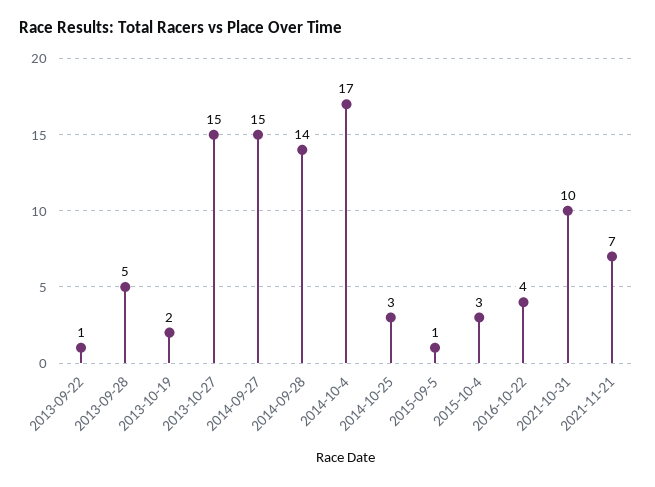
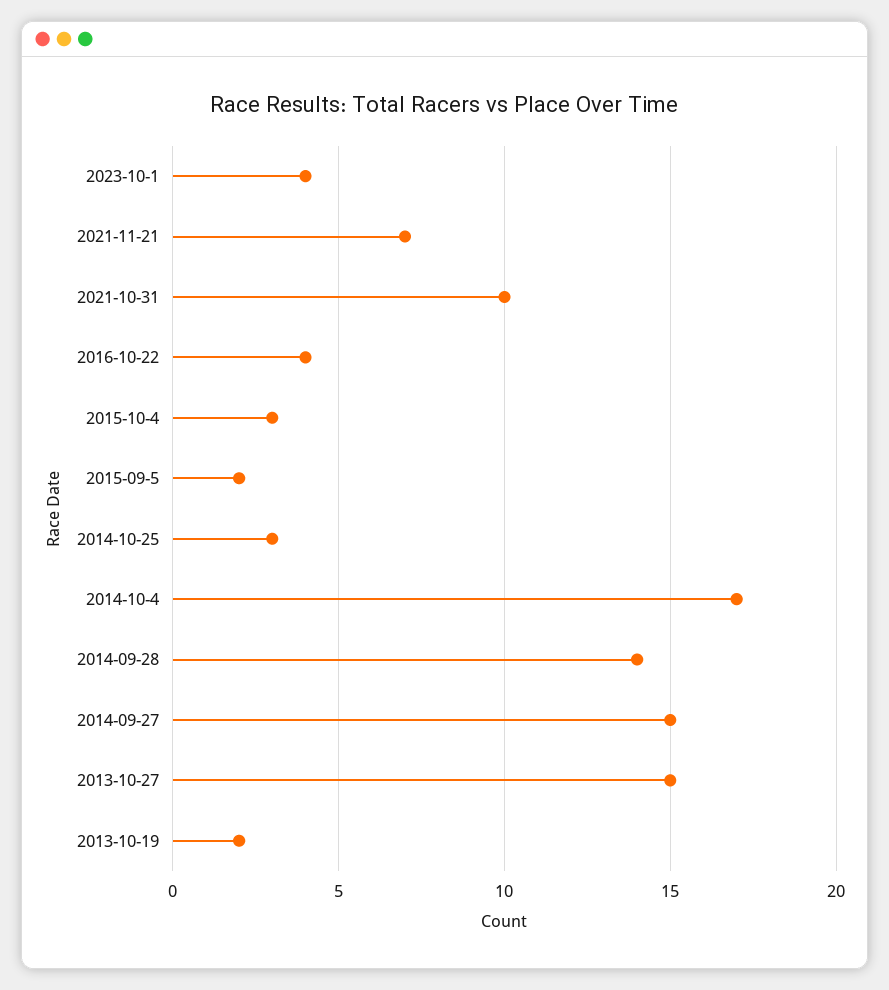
2013-09-22: 1 -> none
2013-09-28: 5 -> none
2015-09-5: 1 -> 2
2023-10-1: none -> 4

